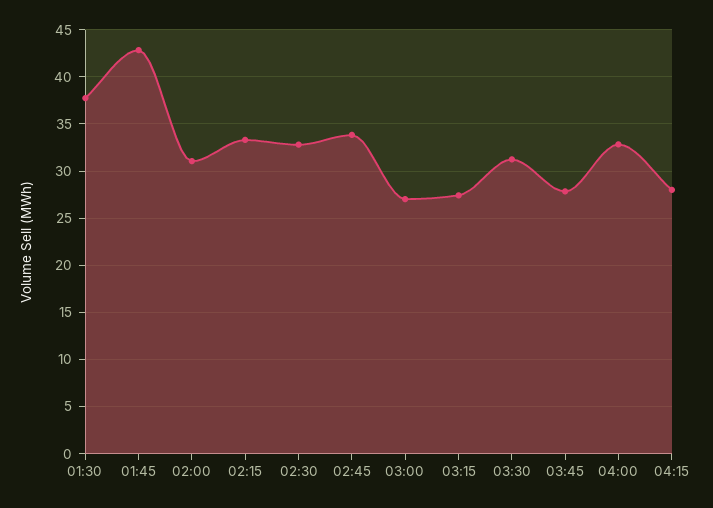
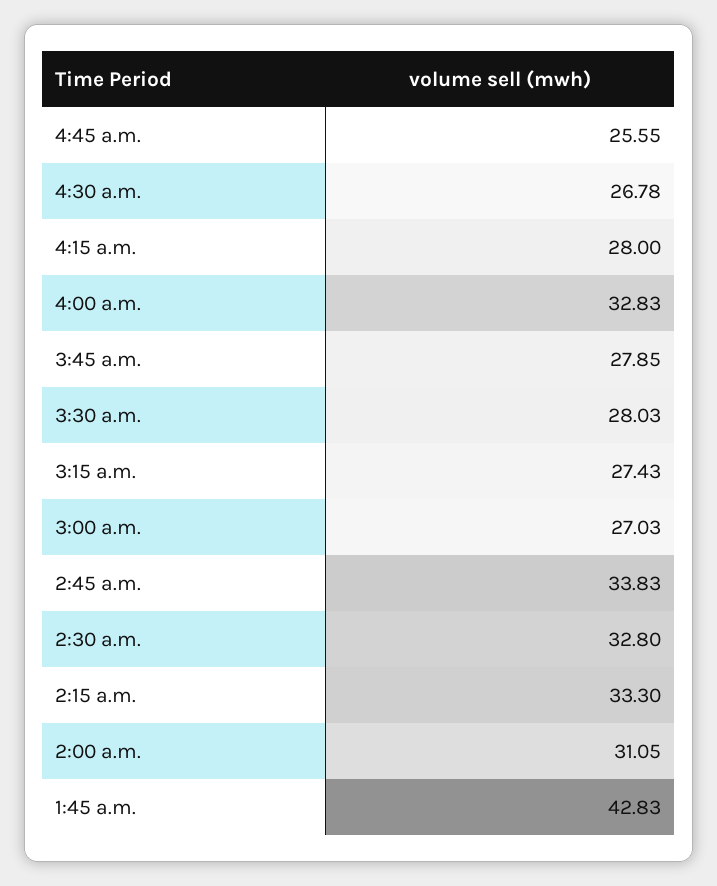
01:30: 38 -> none
03:30: 31 -> 28.03
4:45 a.m.: none -> 25.55
4:30 a.m.: none -> 26.78

